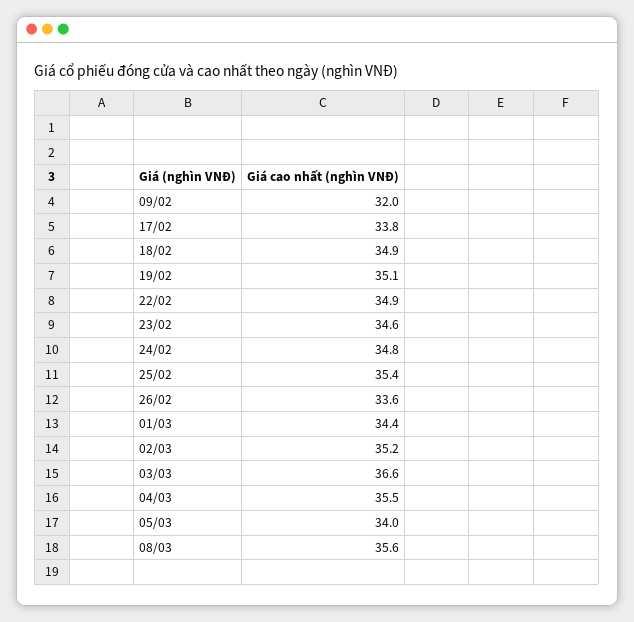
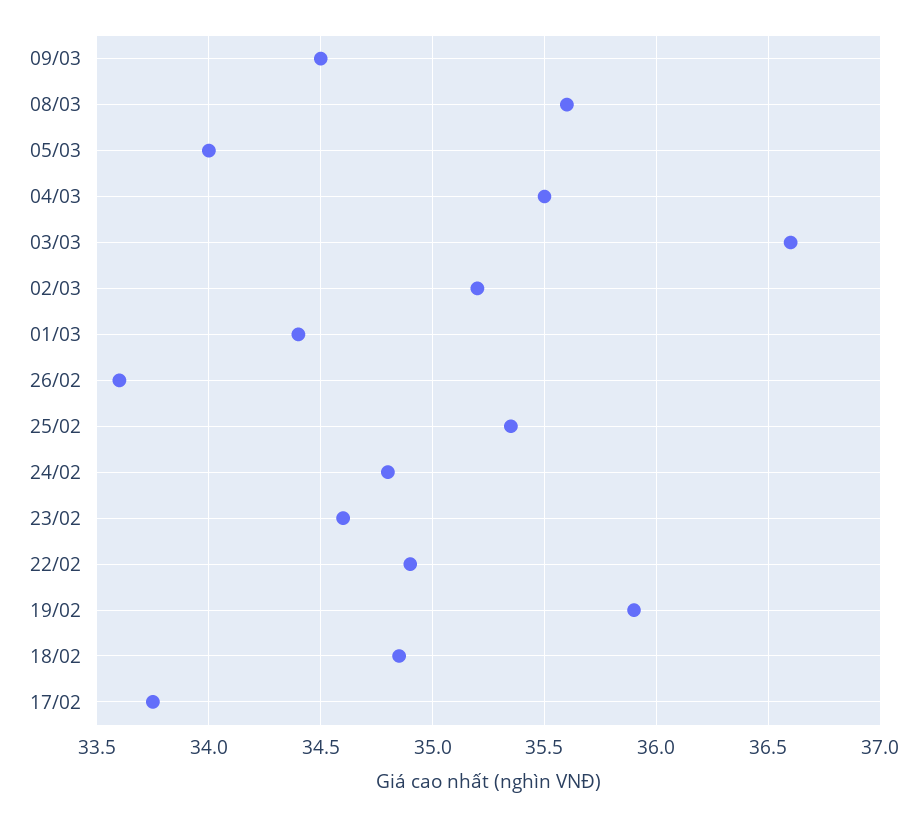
09/02: 32 -> none
19/02: 35.1 -> 35.9
09/03: none -> 34.5

